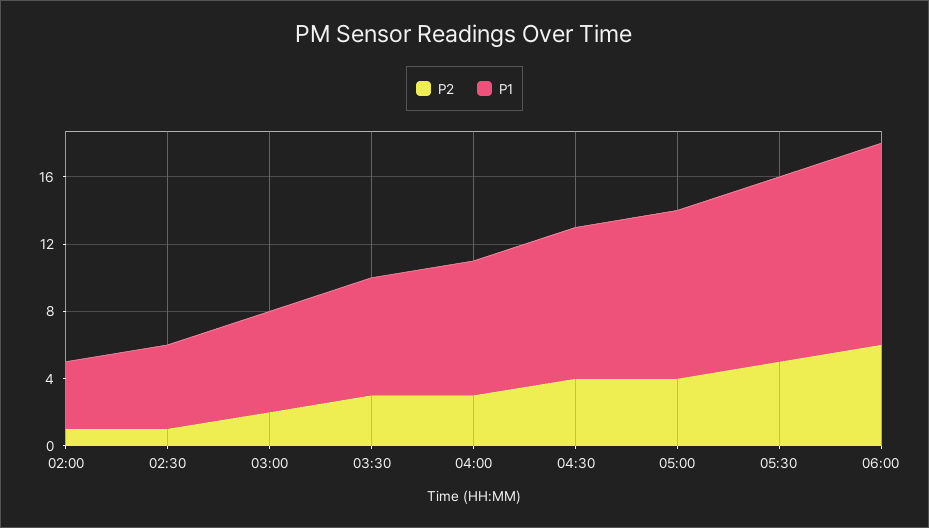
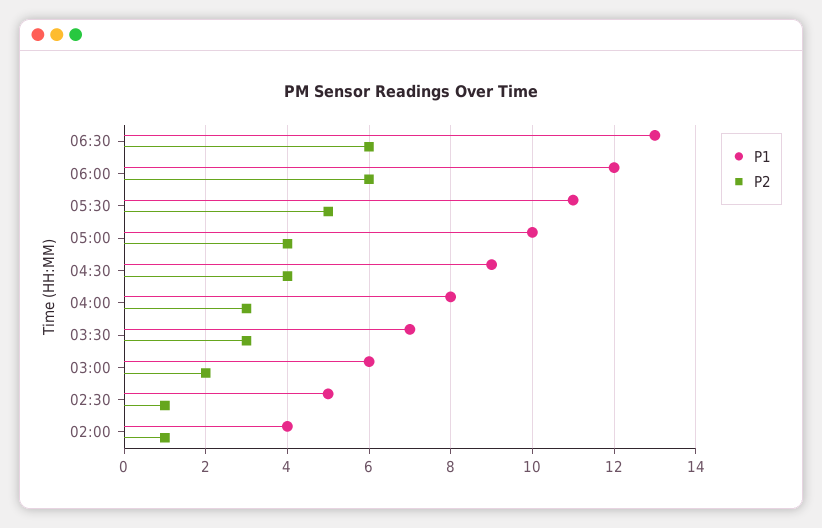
P1, 06:30: none -> 13
P2, 06:30: none -> 6

